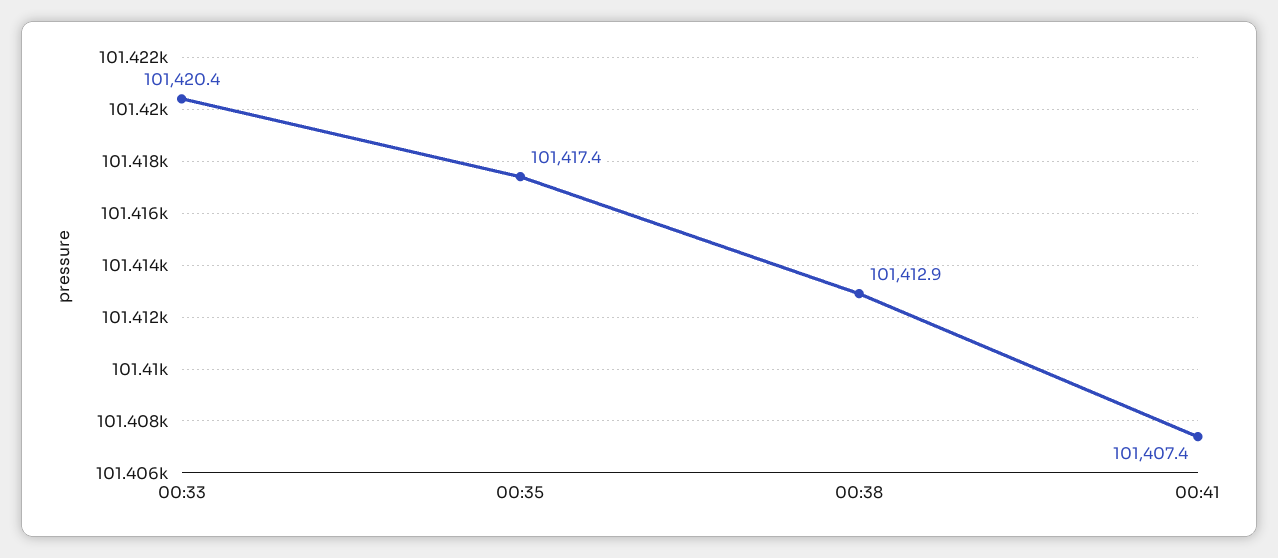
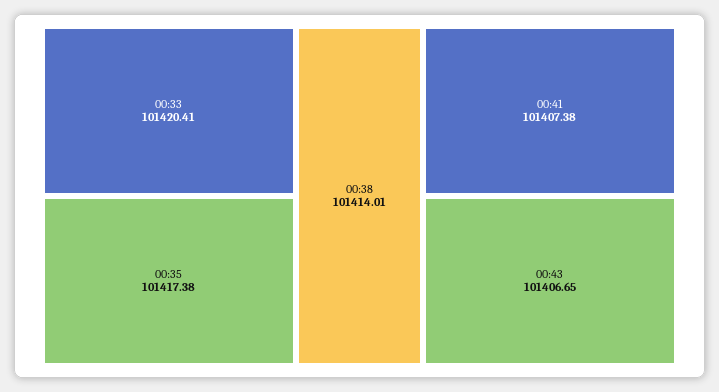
00:38: 101412.9 -> 101414.01
00:43: none -> 101406.65

